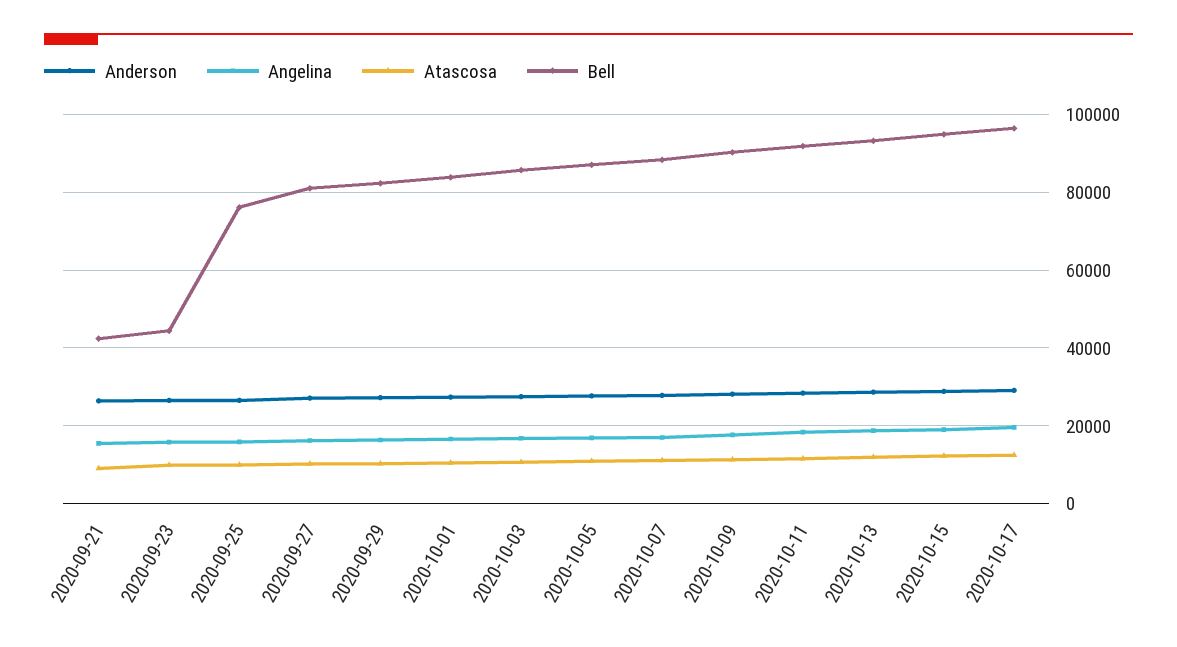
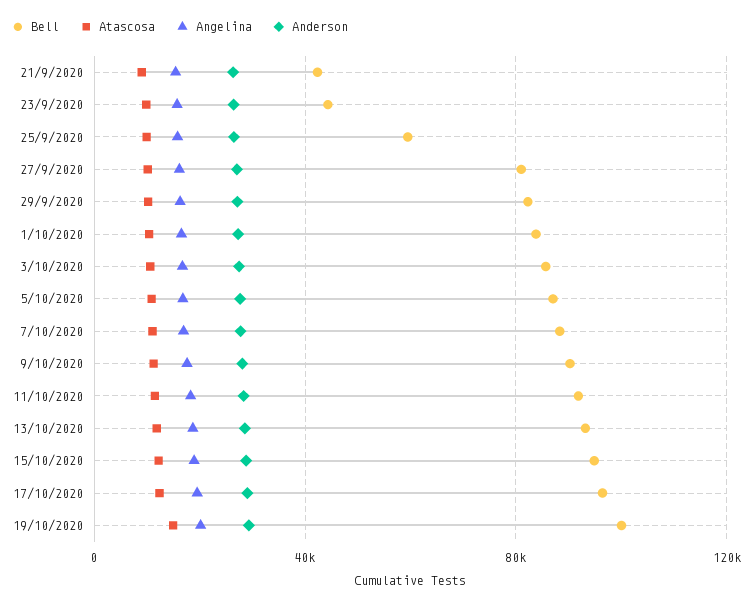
Bell, 2020-09-25: 76000 -> 60000
Bell, 19/10/2020: none -> 100000
Atascosa, 19/10/2020: none -> 15000
Angelina, 19/10/2020: none -> 20000
Anderson, 19/10/2020: none -> 30000

